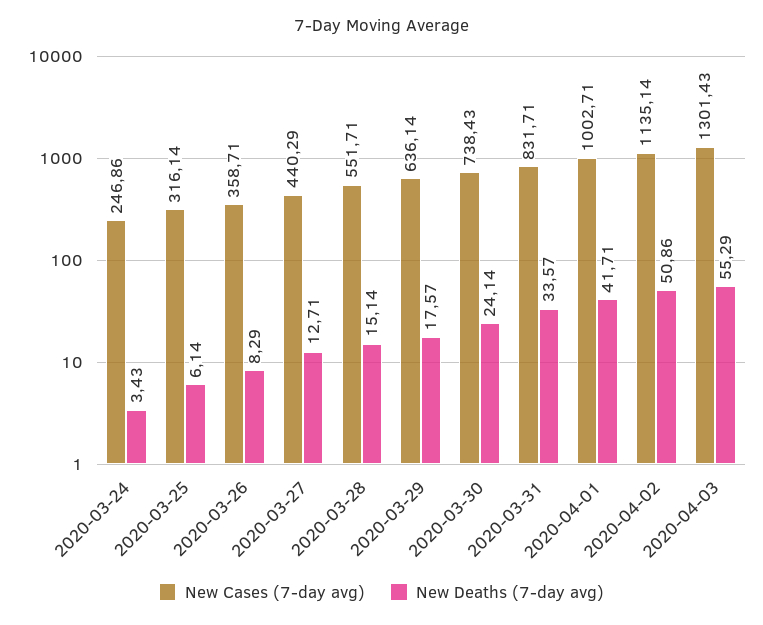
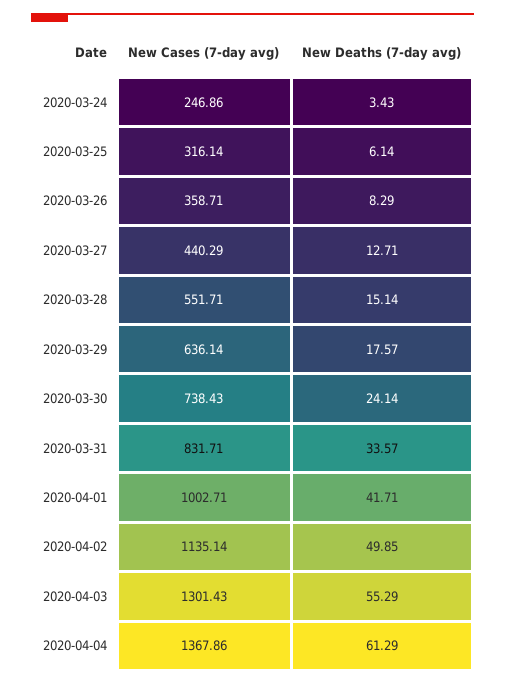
New Deaths (7-day avg), 2020-04-02: 50.86 -> 49.85
New Cases (7-day avg), 2020-04-04: none -> 1367.86
New Deaths (7-day avg), 2020-04-04: none -> 61.29

